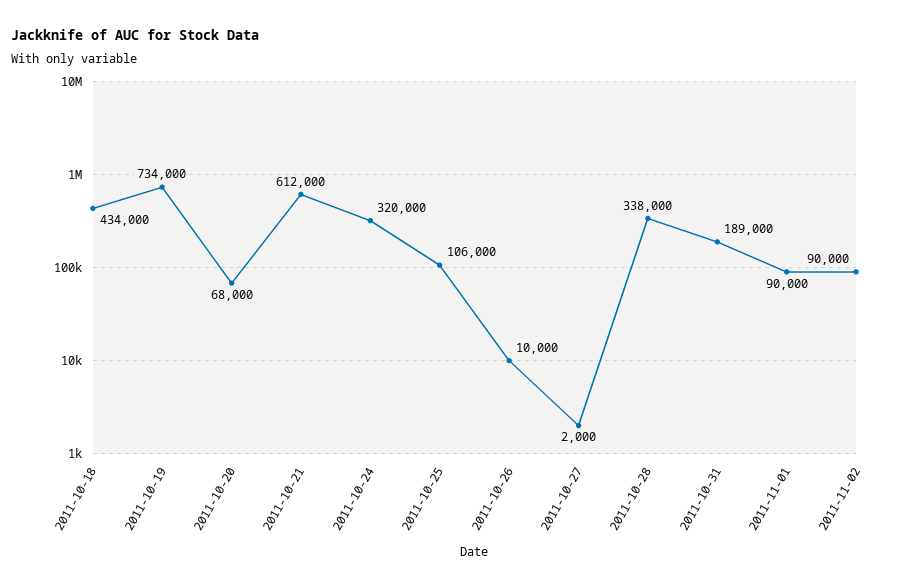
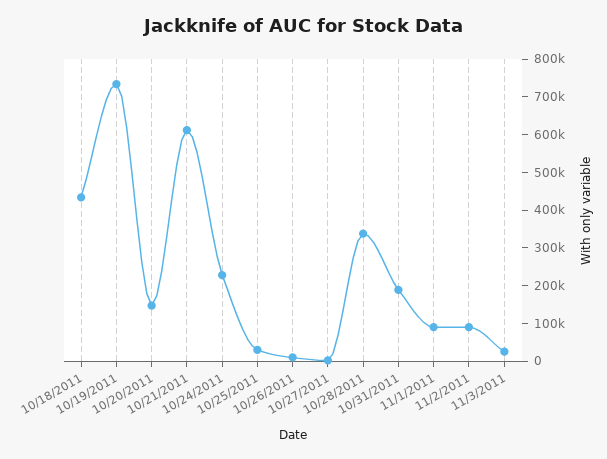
2011-10-20: 68000 -> 150000
2011-10-24: 320000 -> 225000
2011-10-25: 106000 -> 25000
11/3/2011: none -> 25000

